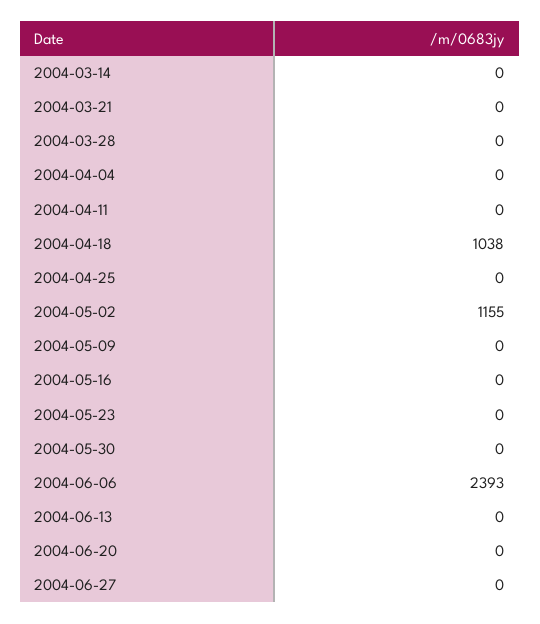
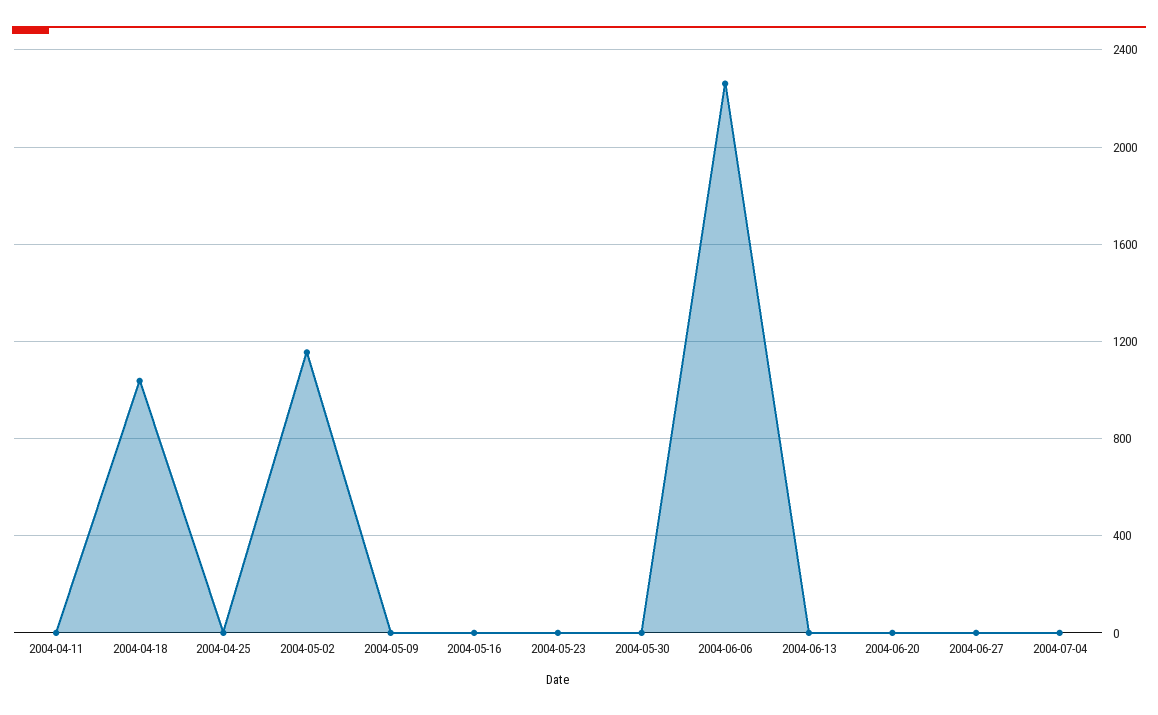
2004-03-14: 0 -> none
2004-03-21: 0 -> none
2004-03-28: 0 -> none
2004-04-04: 0 -> none
2004-06-06: 2393 -> 2250
2004-07-04: none -> 0

